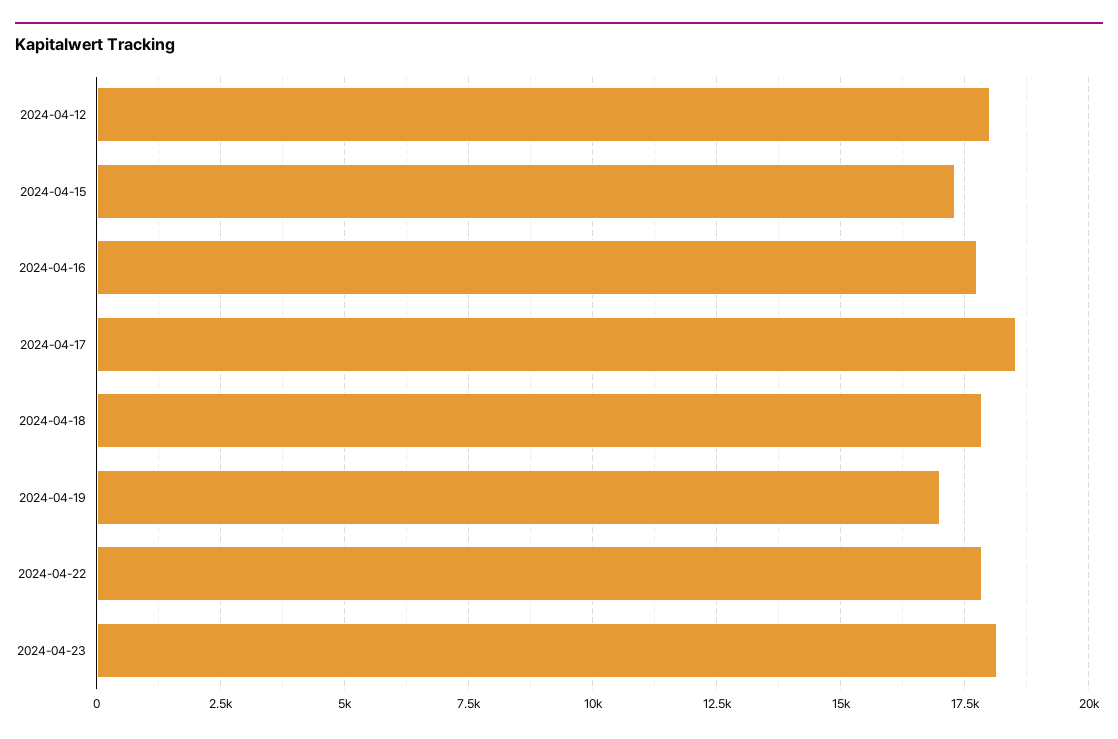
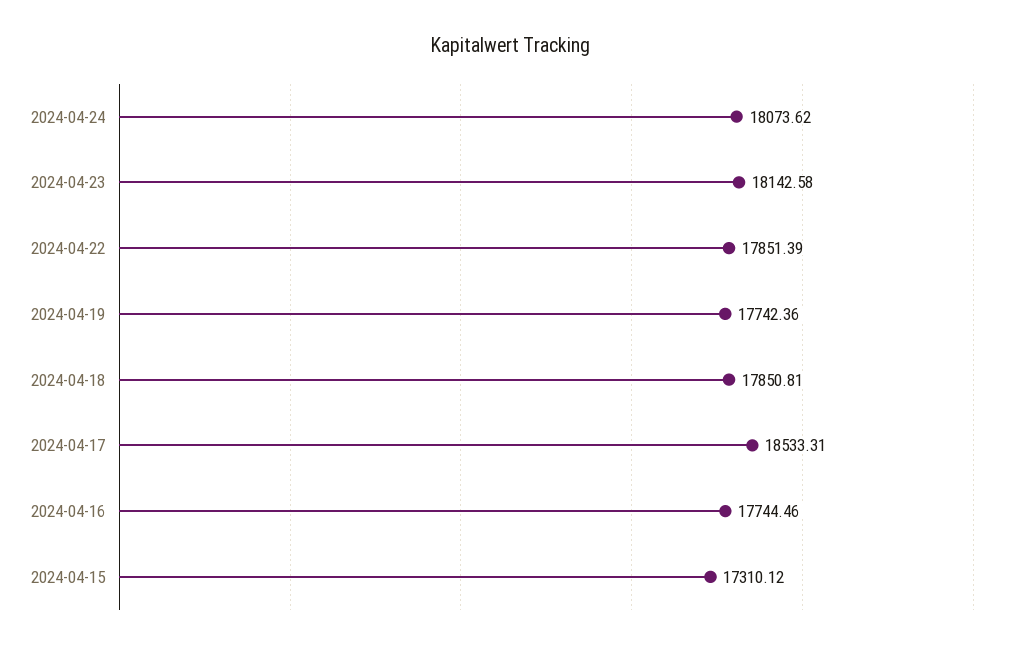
2024-04-12: 18000 -> none
2024-04-19: 17000 -> 17742.36
2024-04-24: none -> 18073.62

